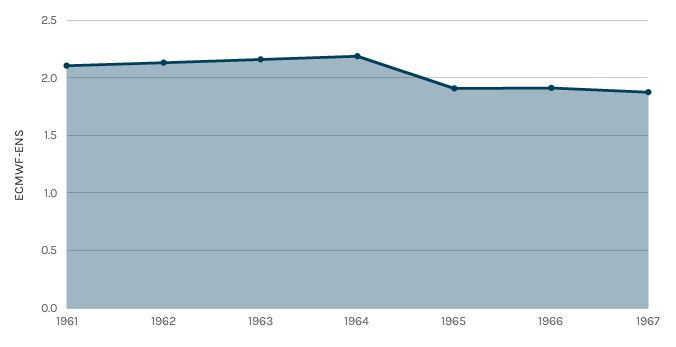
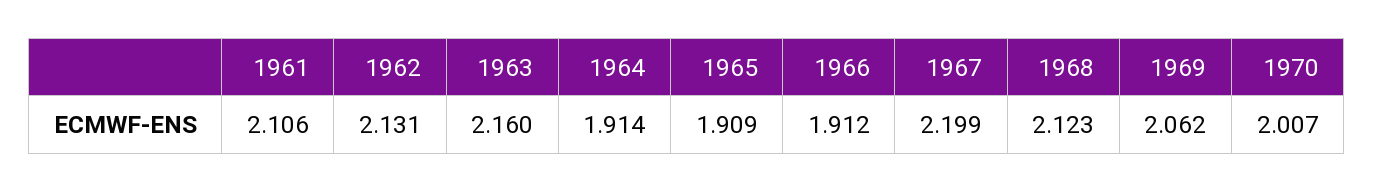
1964: 2.2 -> 1.914
1967: 1.9 -> 2.199
1968: none -> 2.123
1969: none -> 2.062
1970: none -> 2.007

